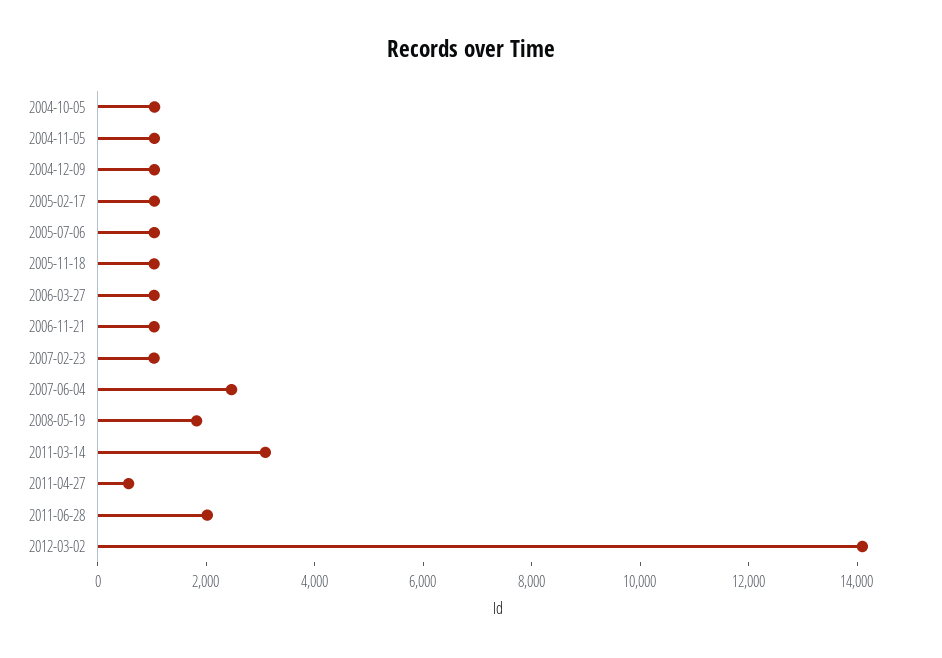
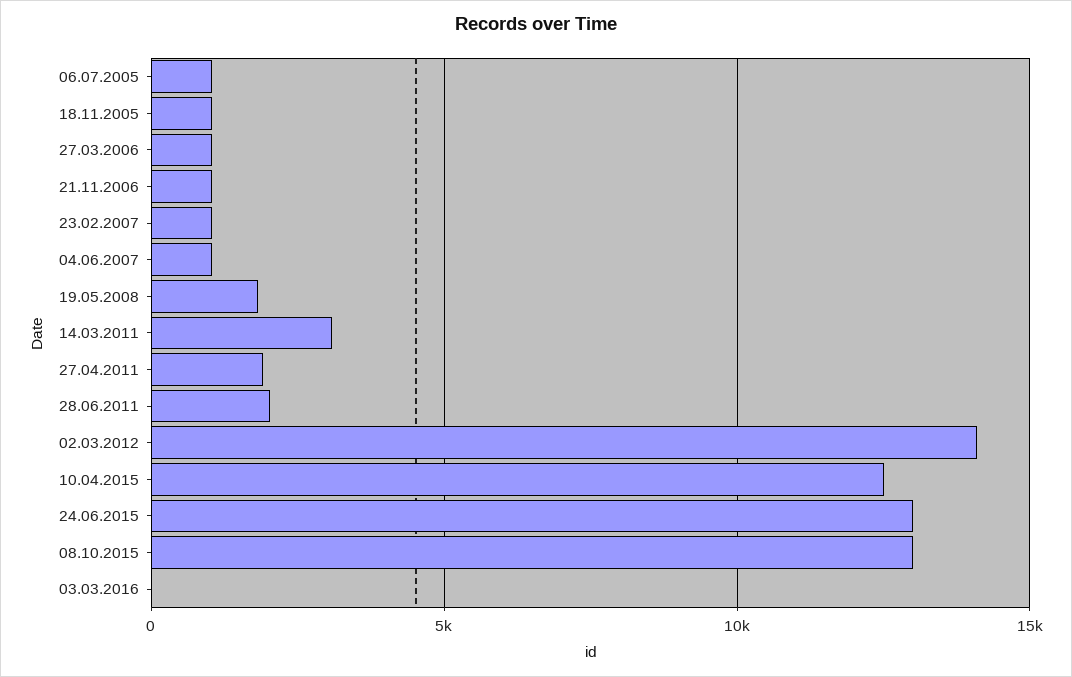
2004-10-05: 1000 -> none
2004-11-05: 1000 -> none
2004-12-09: 1000 -> none
2005-02-17: 1000 -> none
2007-06-04: 2500 -> 1000
2011-04-27: 500 -> 2000
10.04.2015: none -> 12500
24.06.2015: none -> 13000
08.10.2015: none -> 13000
03.03.2016: none -> 0

